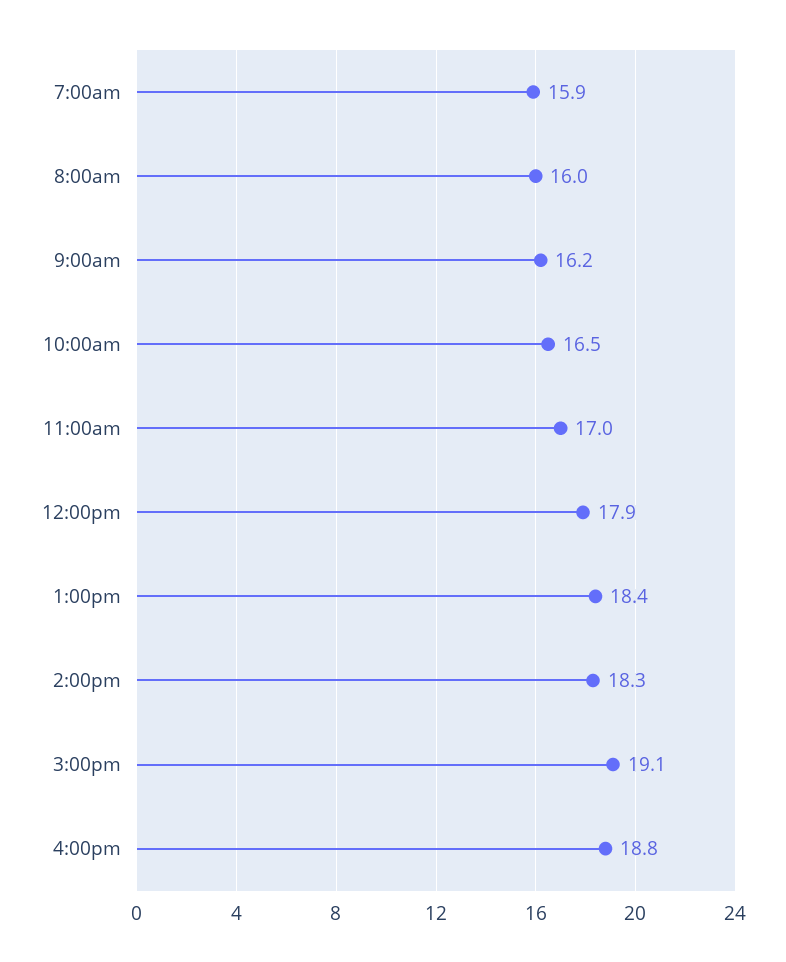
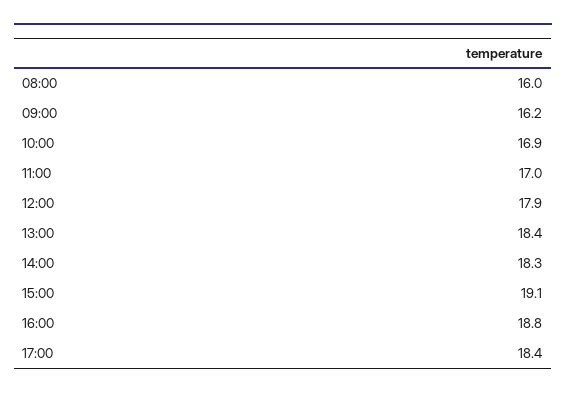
7:00am: 15.9 -> none
10:00am: 16.5 -> 16.9
17:00: none -> 18.4

